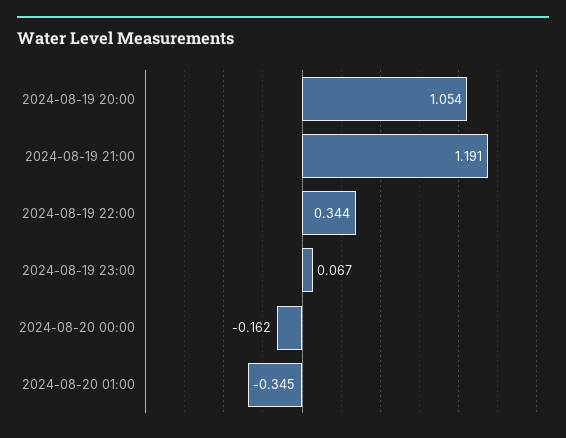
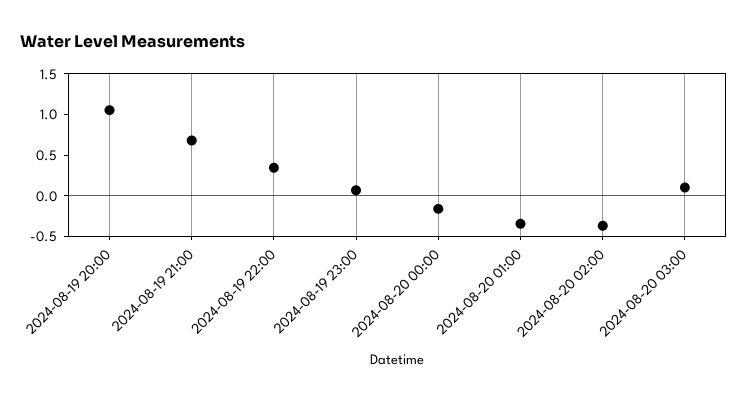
2024-08-19 21:00: 1.191 -> 0.7
2024-08-20 02:00: none -> -0.4
2024-08-20 03:00: none -> 0.1

